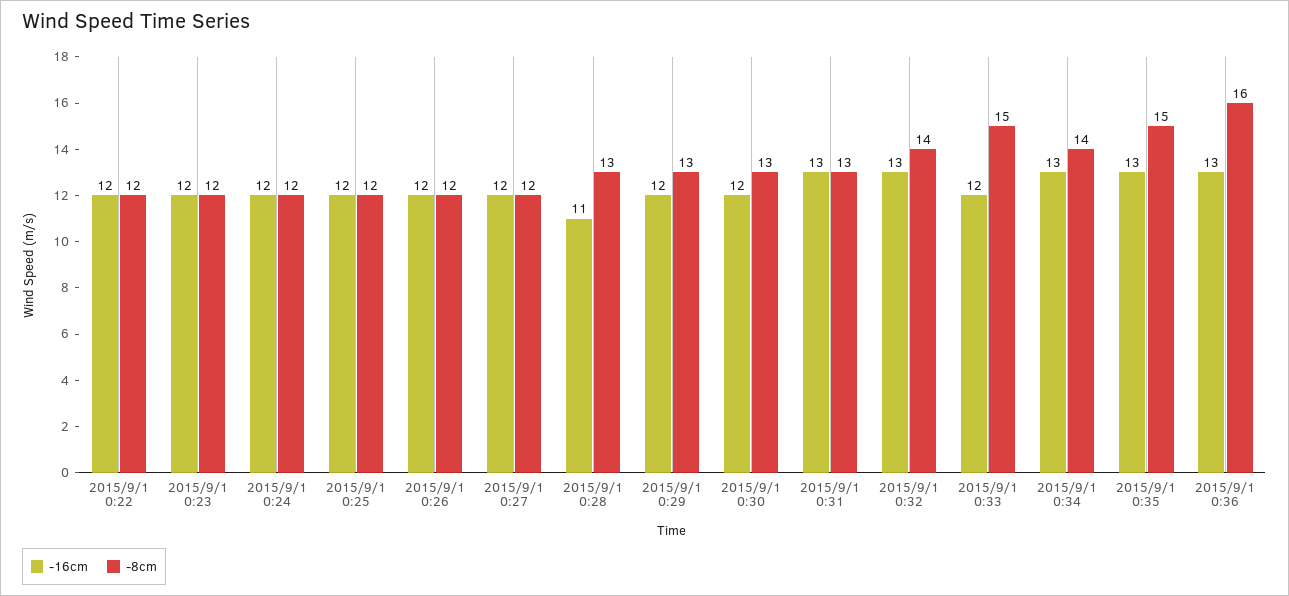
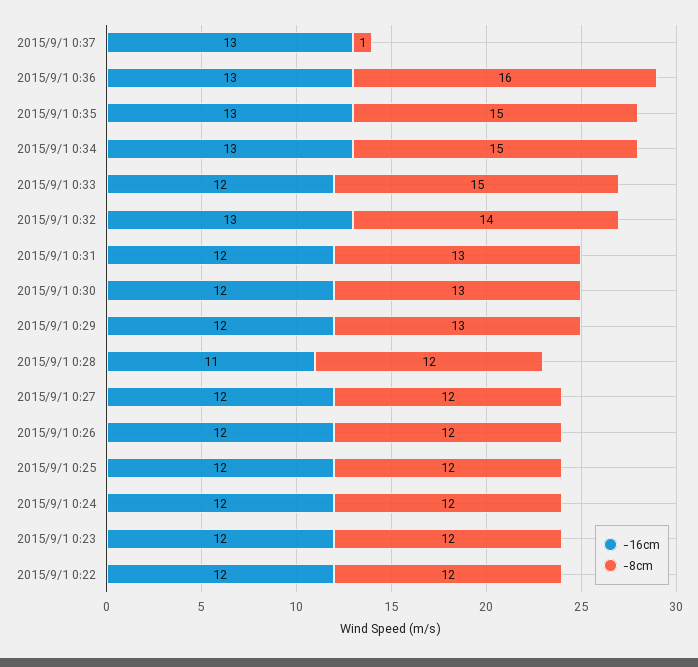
-8cm, 2015/9/1 0:28: 13 -> 12
-16cm, 2015/9/1 0:31: 13 -> 12
-8cm, 2015/9/1 0:34: 14 -> 15
-16cm, 2015/9/1 0:37: none -> 13
-8cm, 2015/9/1 0:37: none -> 1

